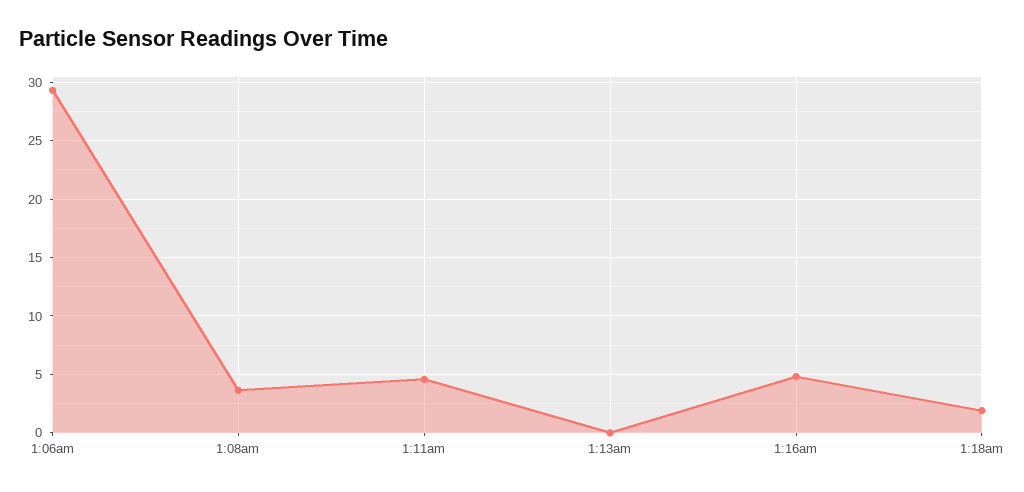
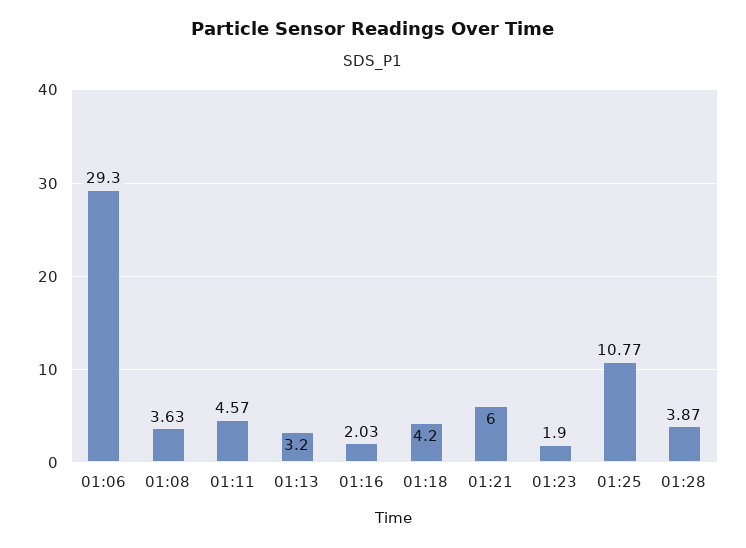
1:13am: 0 -> 3.2
1:16am: 5 -> 2.03
1:18am: 2 -> 4.2
01:21: none -> 6
01:23: none -> 1.9
01:25: none -> 10.77
01:28: none -> 3.87

